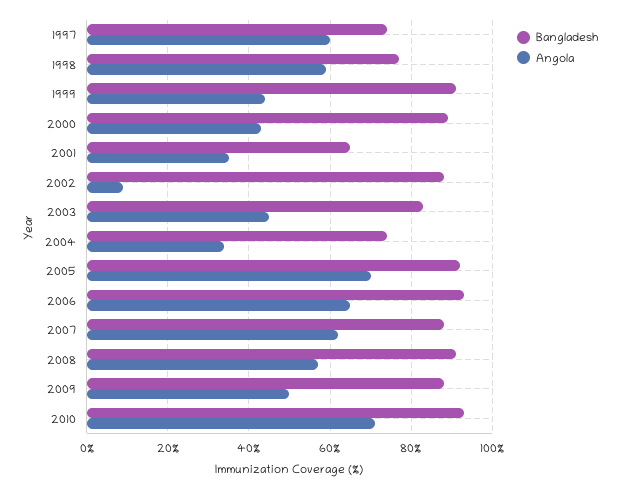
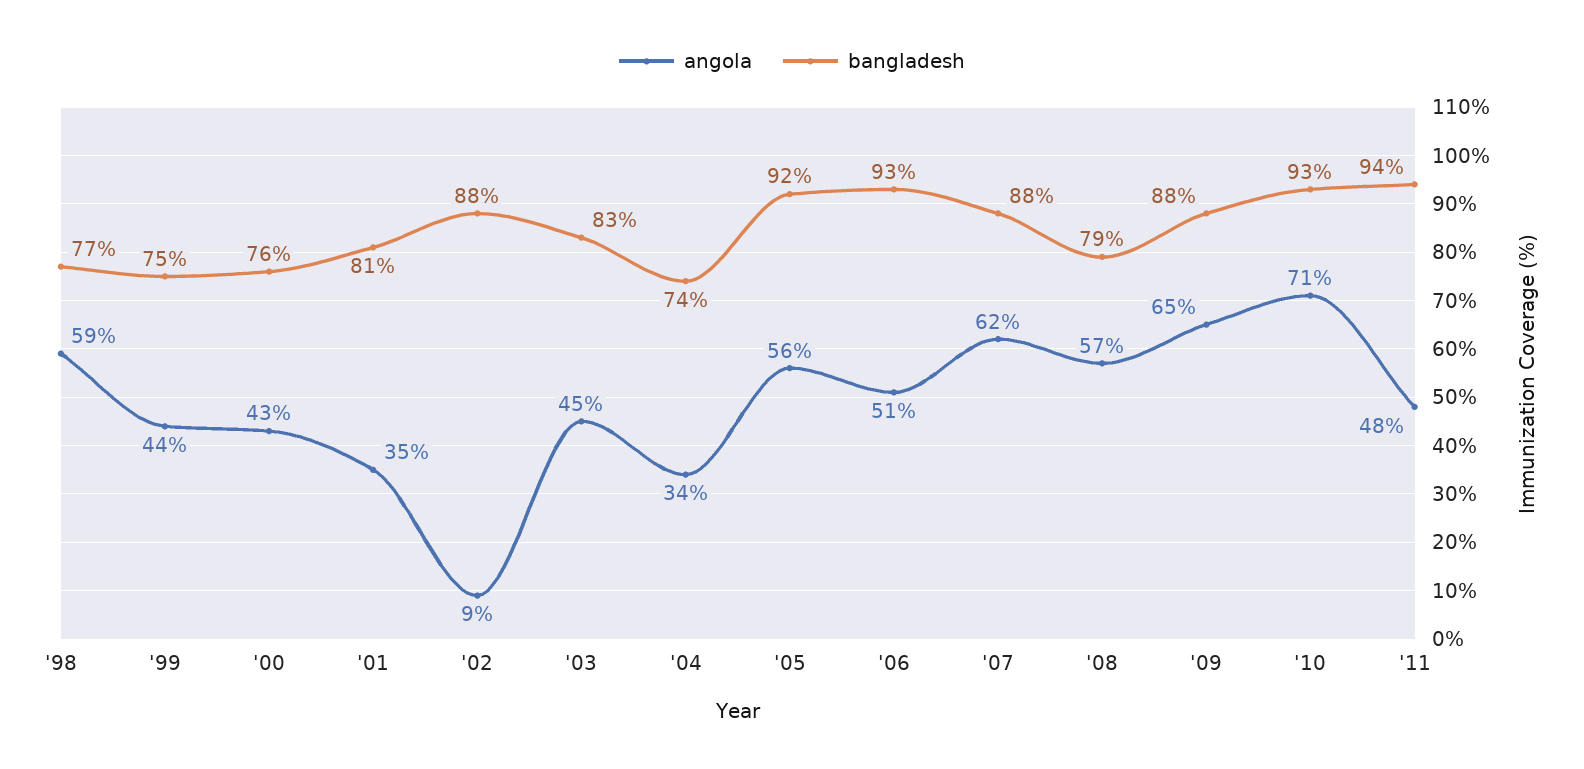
Bangladesh, 1997: 75 -> none
Angola, 1997: 60 -> none
Bangladesh, 1999: 90 -> 75
Bangladesh, 2000: 90 -> 76
Bangladesh, 2001: 65 -> 81
Angola, 2005: 70 -> 56
Angola, 2006: 65 -> 51
Bangladesh, 2008: 90 -> 79
Angola, 2009: 50 -> 65
Angola, '11: none -> 48
Bangladesh, '11: none -> 94

